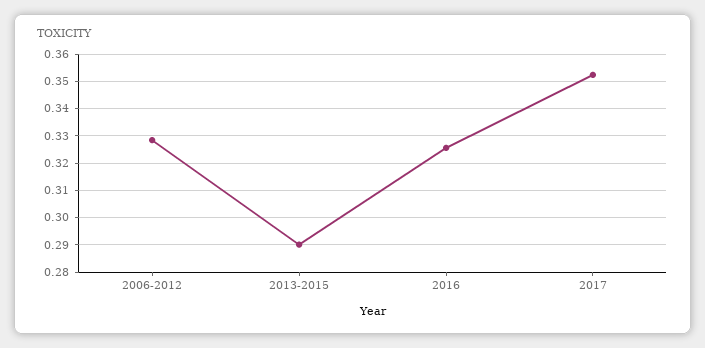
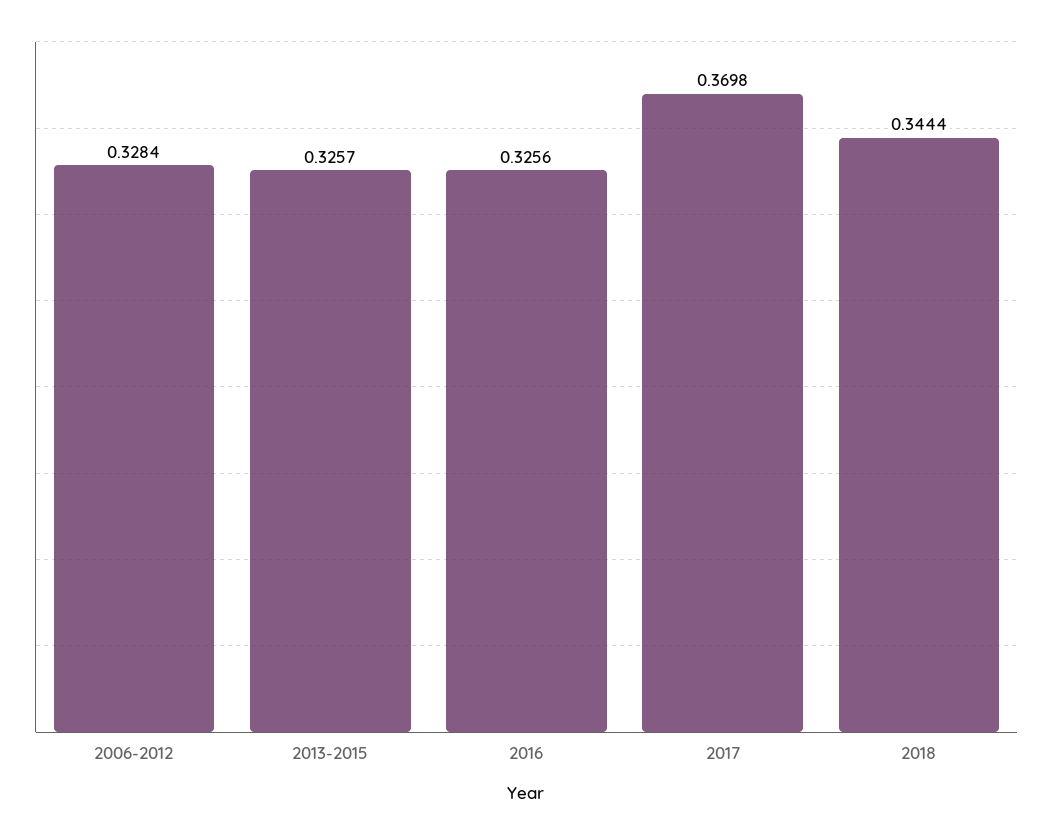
2013-2015: 0.29 -> 0.3257
2017: 0.3525 -> 0.3698
2018: none -> 0.3444

